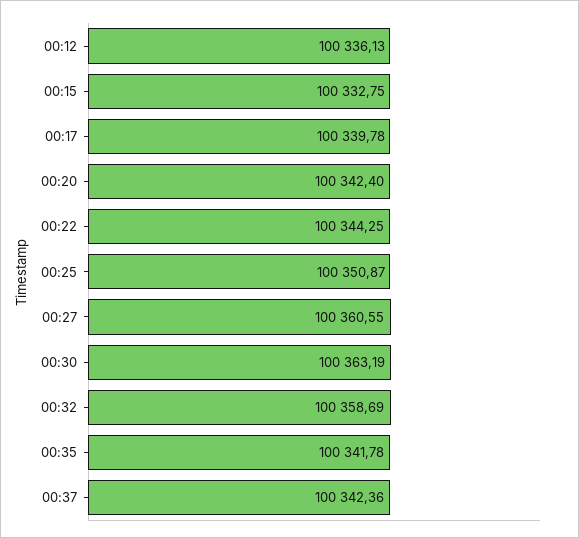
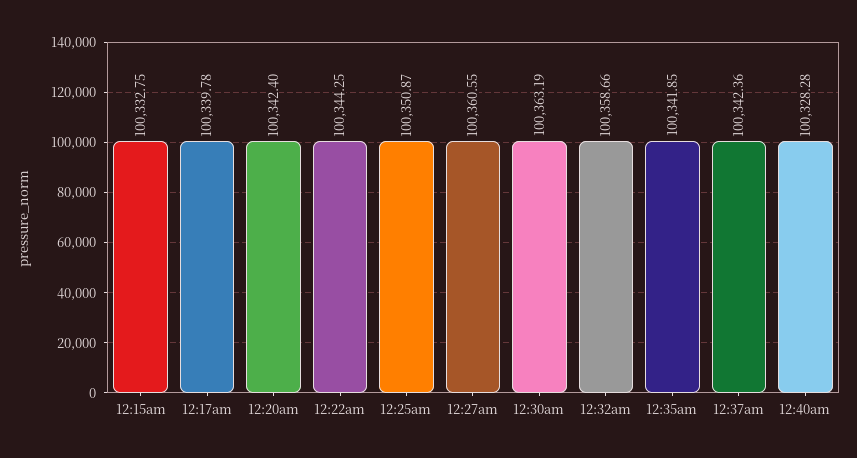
00:12: 100336.13 -> none
00:32: 100358.69 -> 100358.66
00:35: 100341.78 -> 100341.85
12:40am: none -> 100328.28

